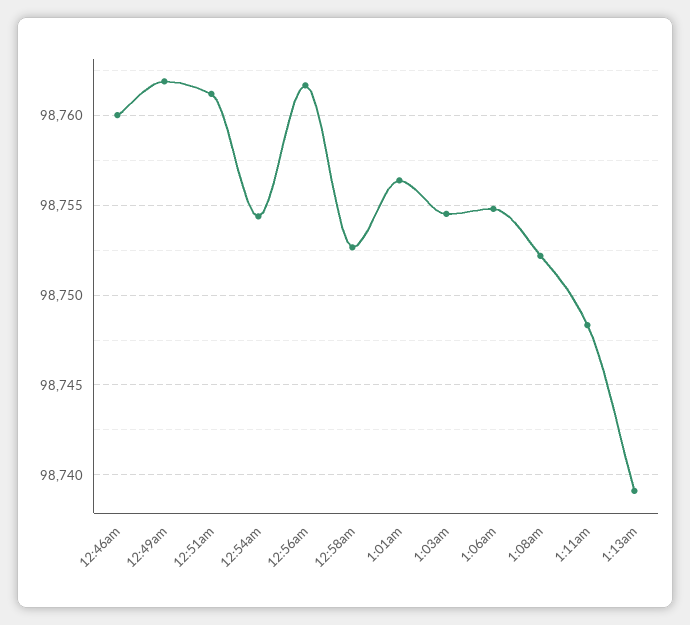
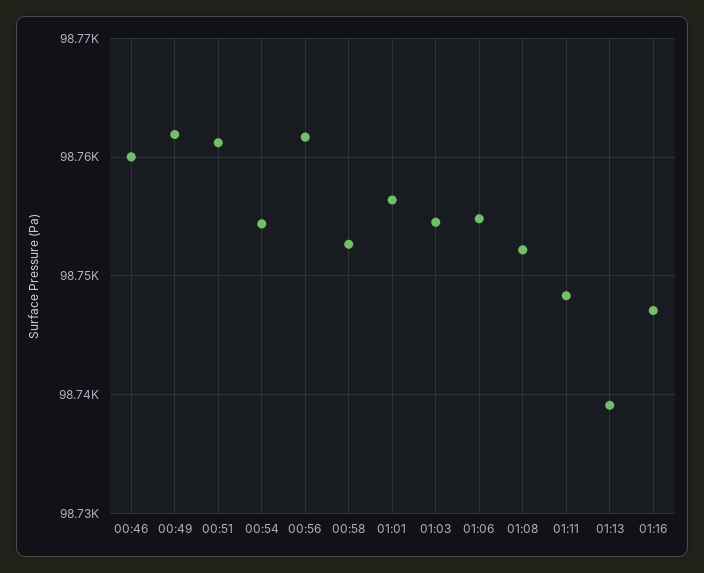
01:16: none -> 98747

